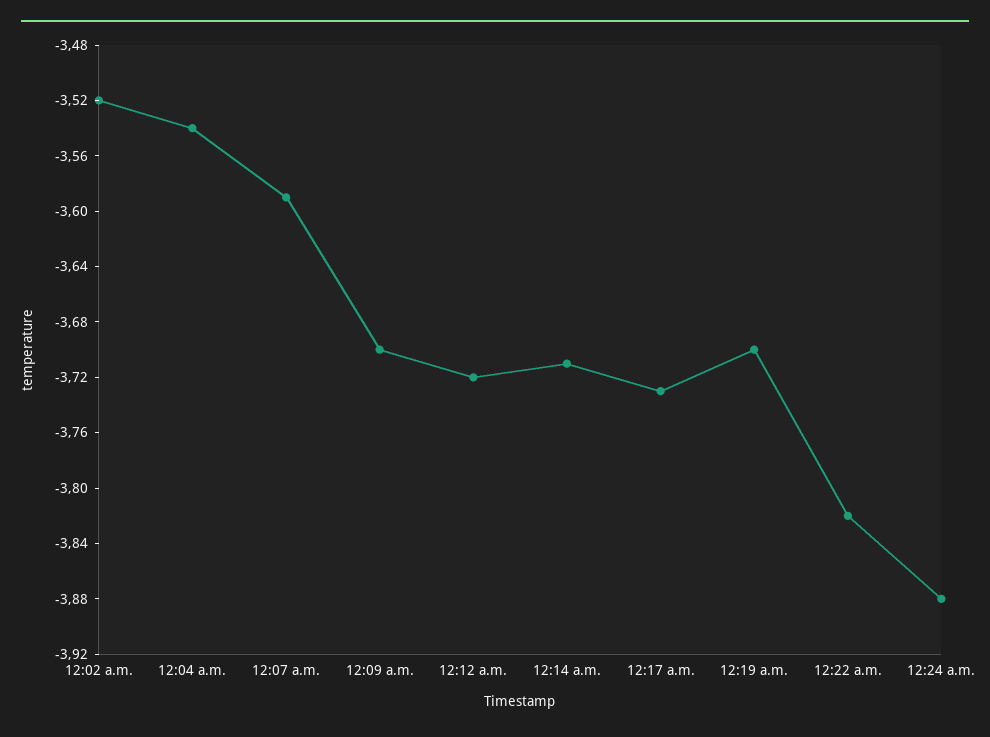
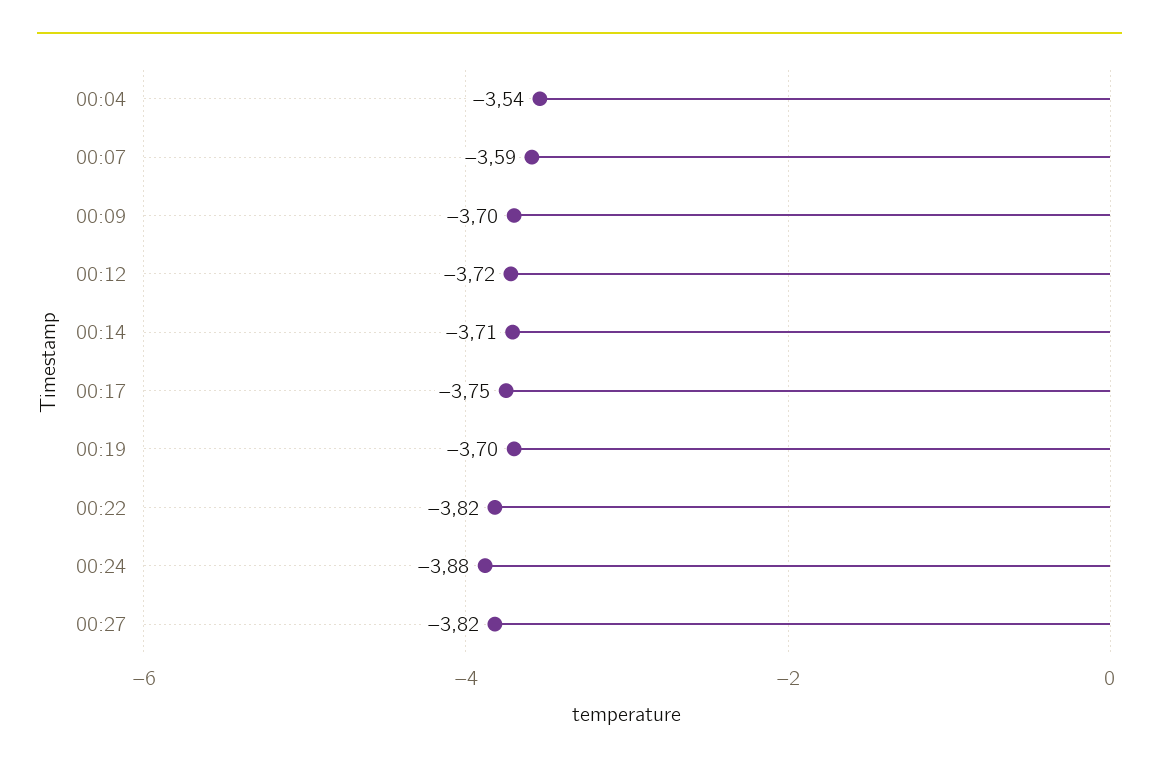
12:02 a.m.: -3.52 -> none
12:17 a.m.: -3.73 -> -3.75
00:27: none -> -3.82

